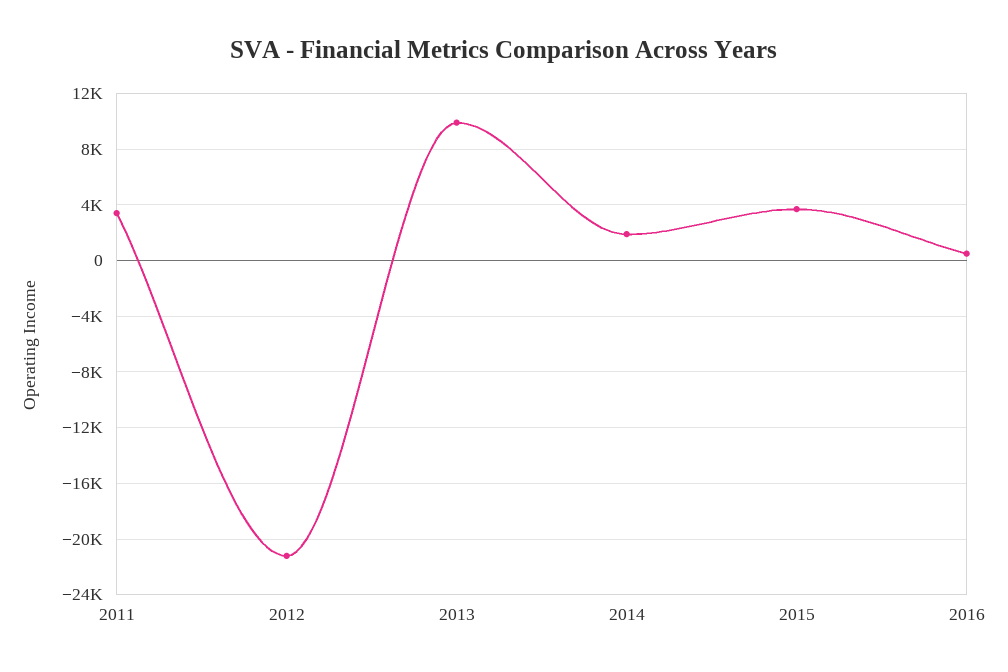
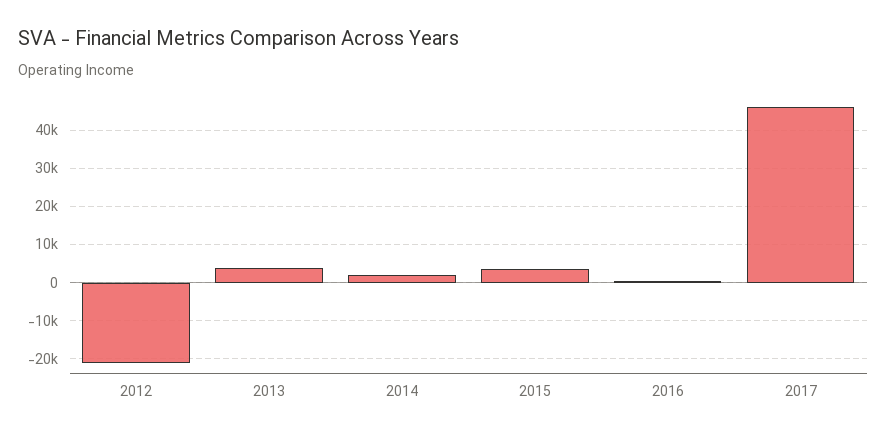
2011: 3500 -> none
2013: 10000 -> 4000
2017: none -> 46000

